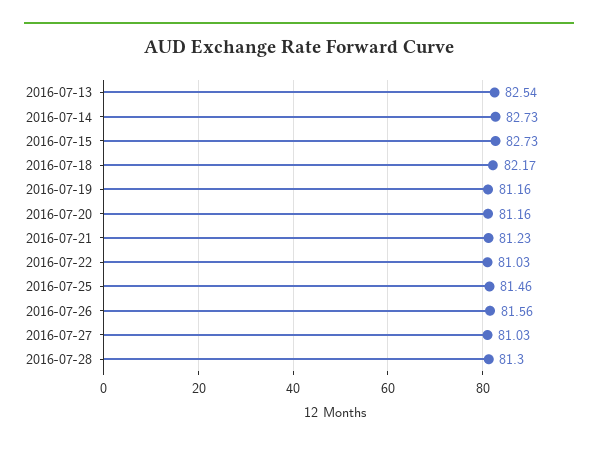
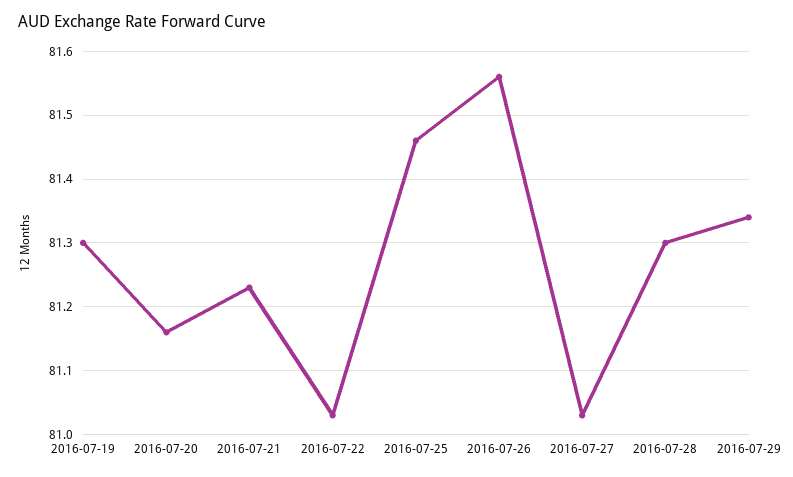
2016-07-13: 82.54 -> none
2016-07-14: 82.73 -> none
2016-07-15: 82.73 -> none
2016-07-18: 82.17 -> none
2016-07-19: 81.16 -> 81.3
2016-07-29: none -> 81.34

